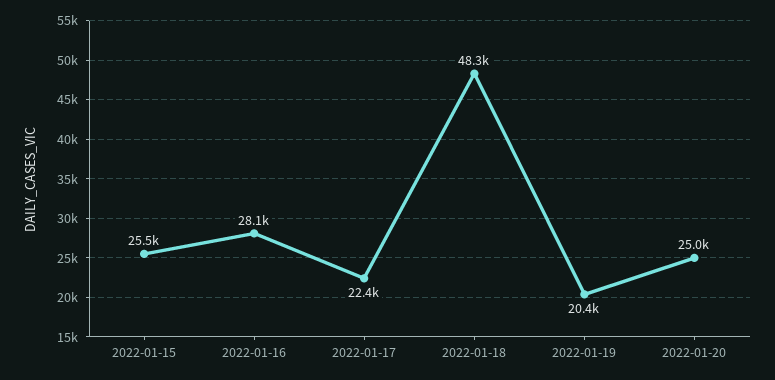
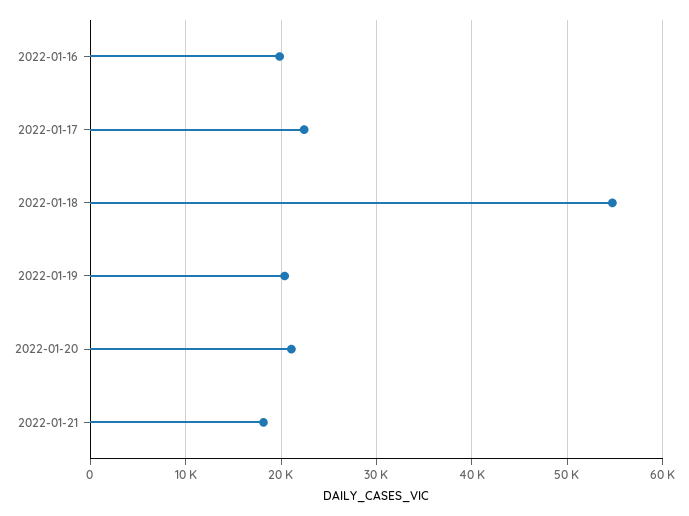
2022-01-15: 25500 -> none
2022-01-16: 28100 -> 20000
2022-01-18: 48300 -> 55000
2022-01-20: 25000 -> 21000
2022-01-21: none -> 18000

